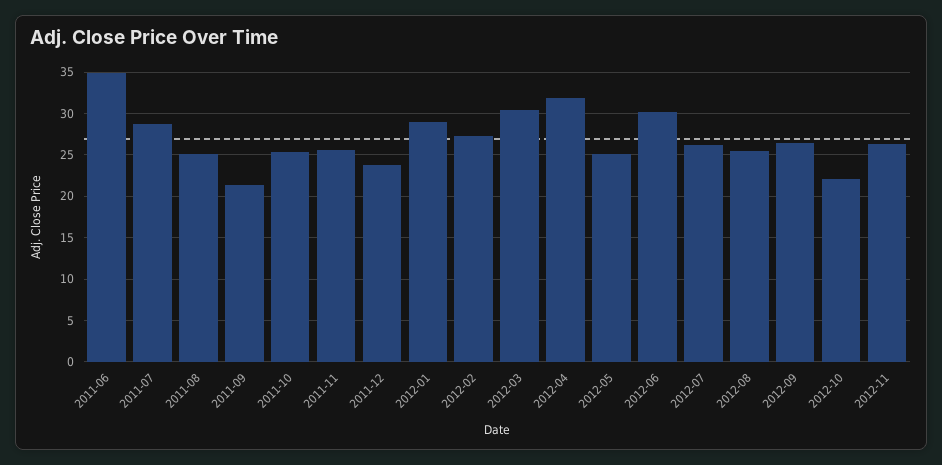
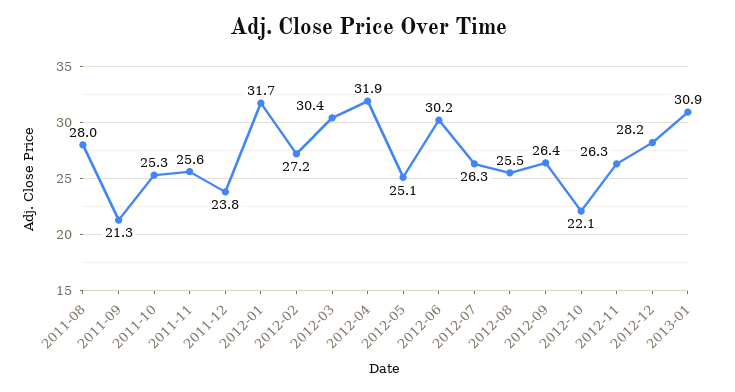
2011-06: 35 -> none
2011-07: 29 -> none
2011-08: 25 -> 28
2012-01: 29 -> 31.7
2012-12: none -> 28.2
2013-01: none -> 30.9

